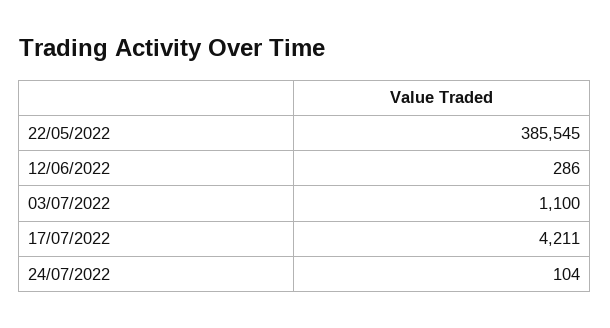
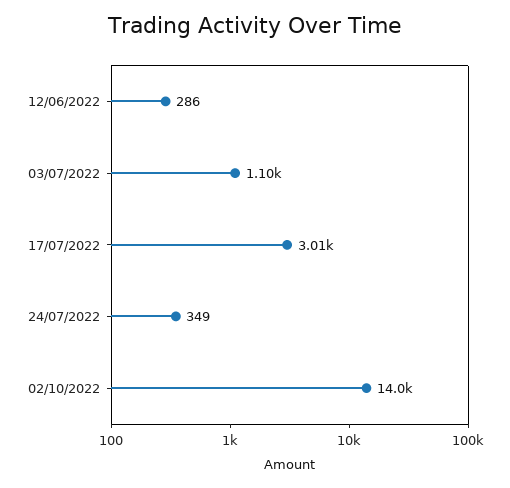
22/05/2022: 385545 -> none
17/07/2022: 4211 -> 3010
24/07/2022: 104 -> 349
02/10/2022: none -> 14000

